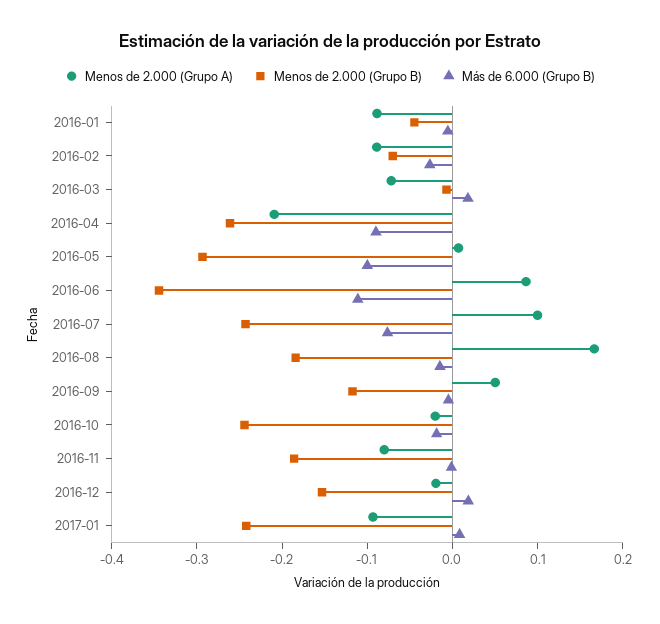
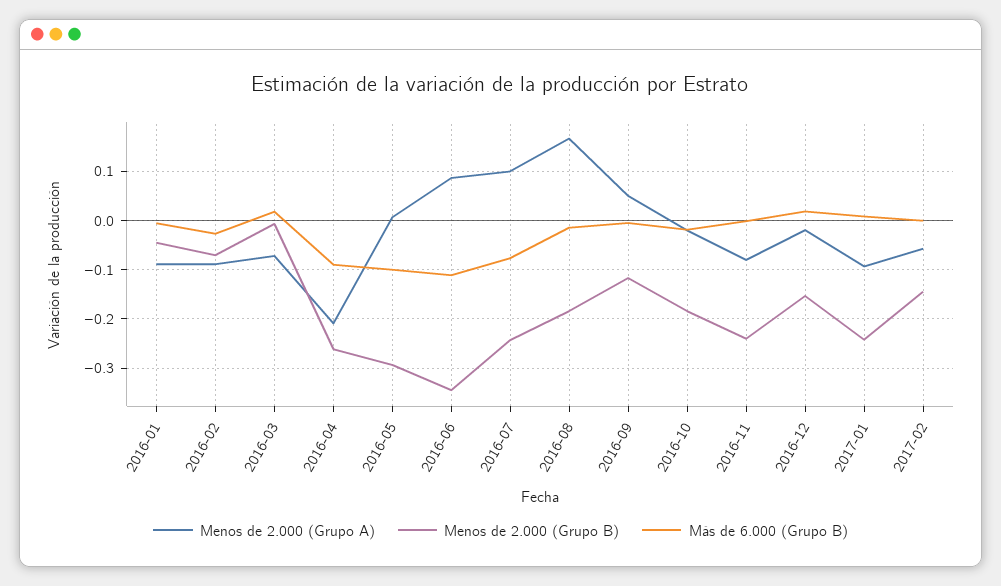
Menos de 2.000 (Grupo B), 2016-10: -0.24 -> -0.18
Menos de 2.000 (Grupo B), 2016-11: -0.18 -> -0.24
Menos de 2.000 (Grupo A), 2017-02: none -> -0.06
Menos de 2.000 (Grupo B), 2017-02: none -> -0.14
Más de 6.000 (Grupo B), 2017-02: none -> 0

